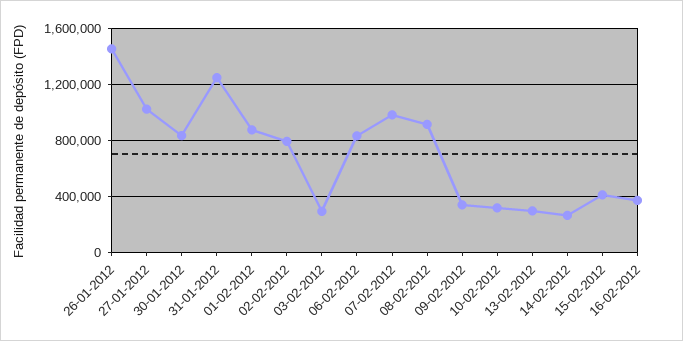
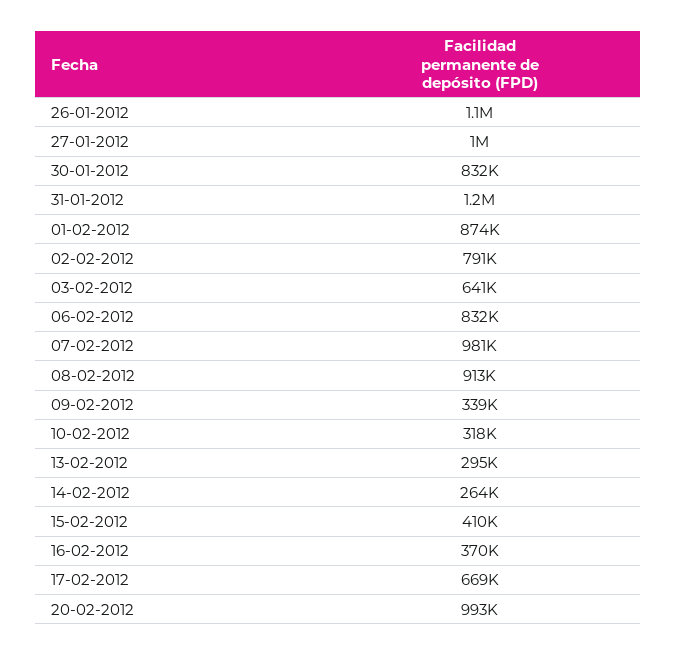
26-01-2012: 1450000 -> 1100000
03-02-2012: 300000 -> 641000
17-02-2012: none -> 669000
20-02-2012: none -> 993000

